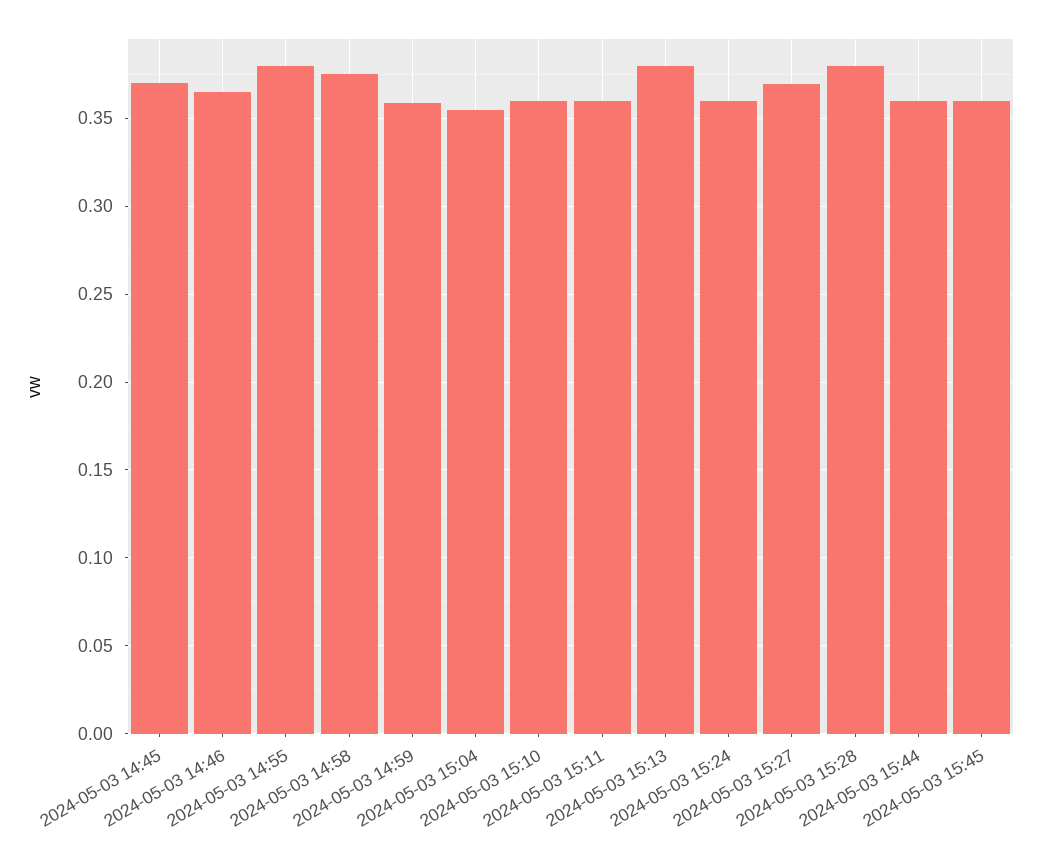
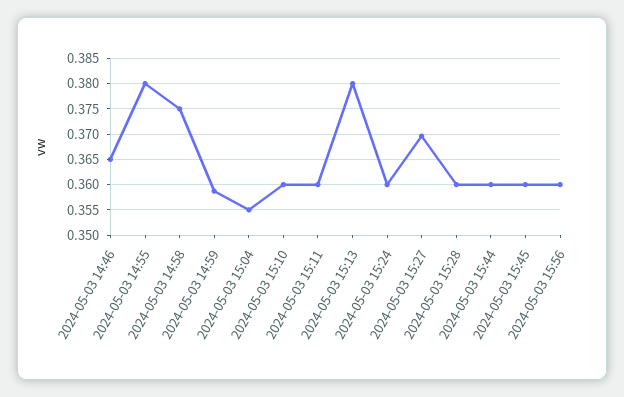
2024-05-03 14:45: 0.37 -> none
2024-05-03 15:28: 0.38 -> 0.36
2024-05-03 15:56: none -> 0.36

